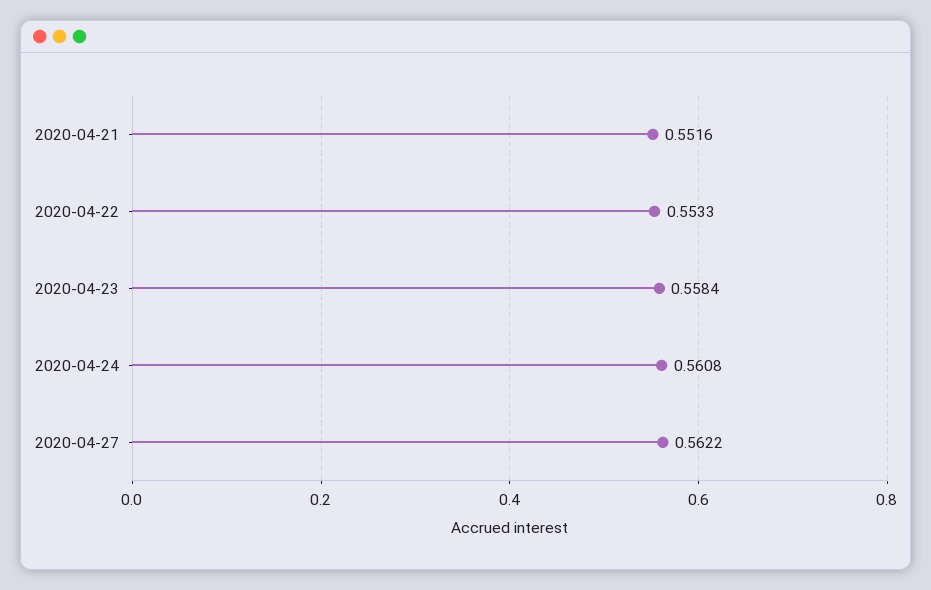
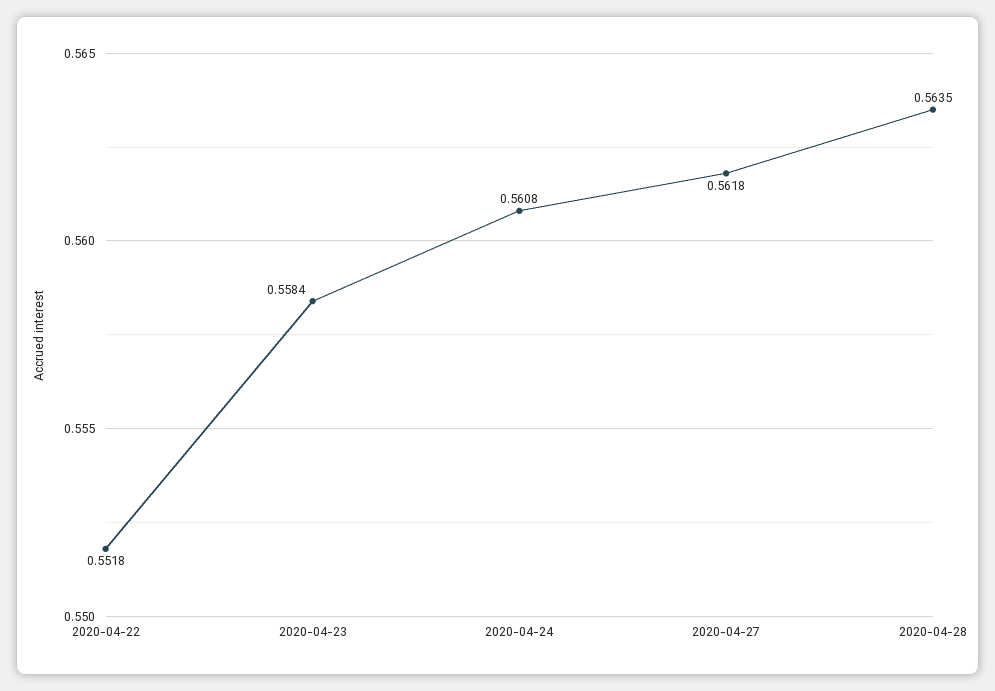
2020-04-21: 0.5516 -> none
2020-04-22: 0.5533 -> 0.5518
2020-04-27: 0.5622 -> 0.5618
2020-04-28: none -> 0.5635

